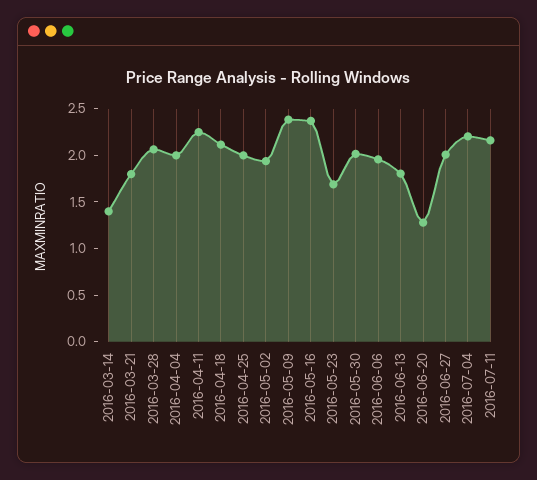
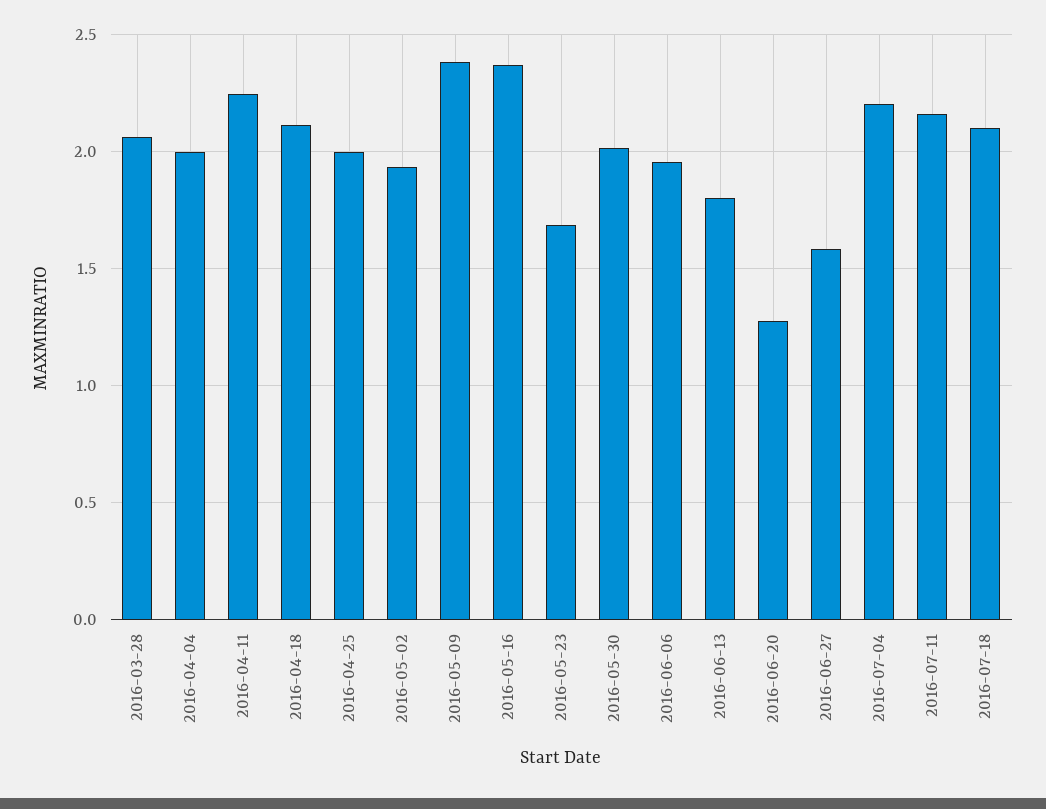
2016-03-14: 1.4 -> none
2016-03-21: 1.8 -> none
2016-06-27: 2 -> 1.6
2016-07-18: none -> 2.1

